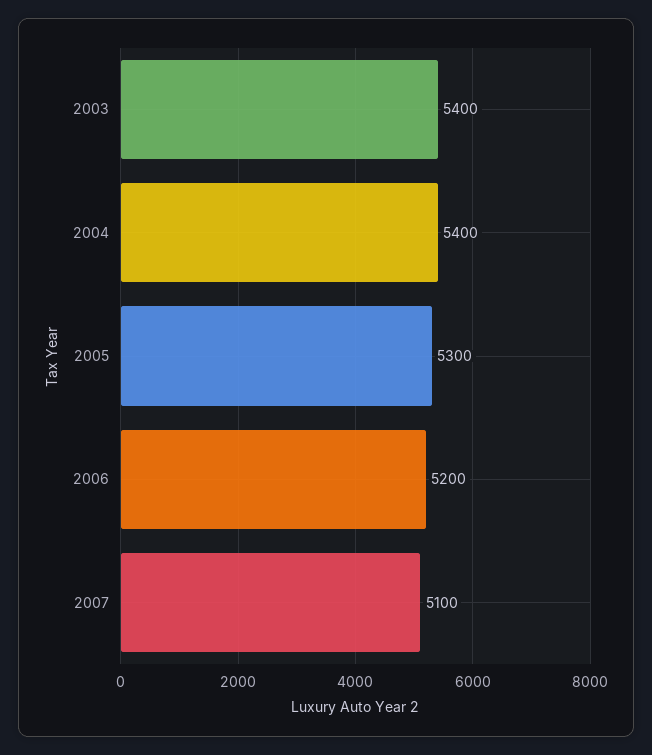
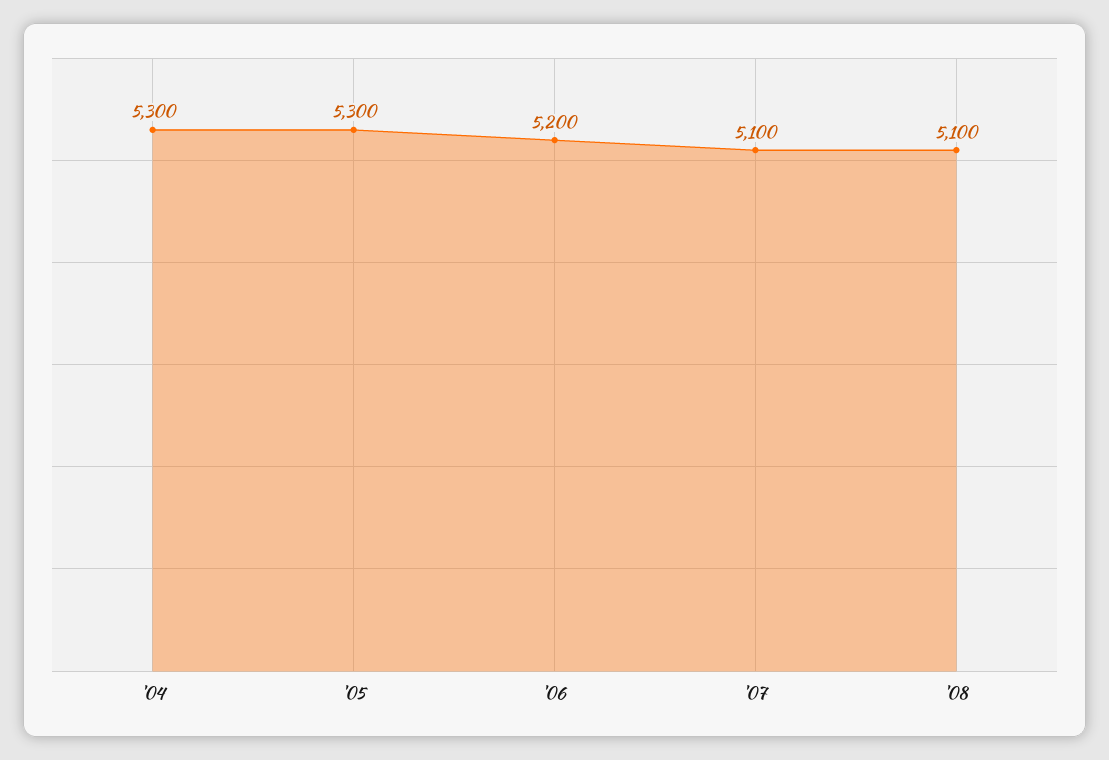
2003: 5400 -> none
2004: 5400 -> 5300
'08: none -> 5100

